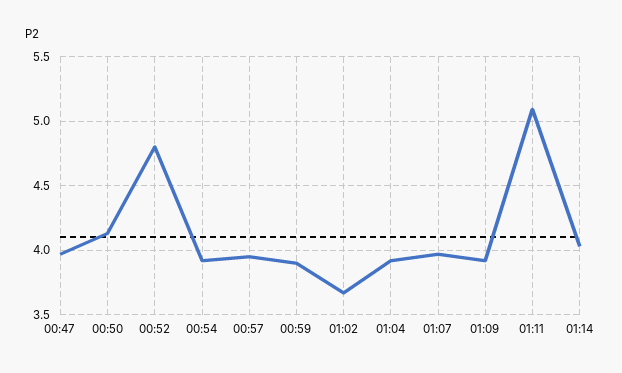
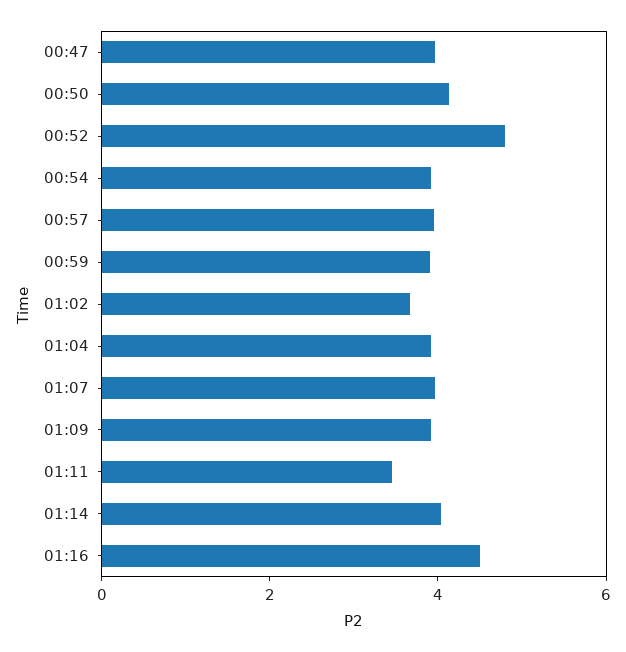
01:11: 5.1 -> 3.5
01:16: none -> 4.5

